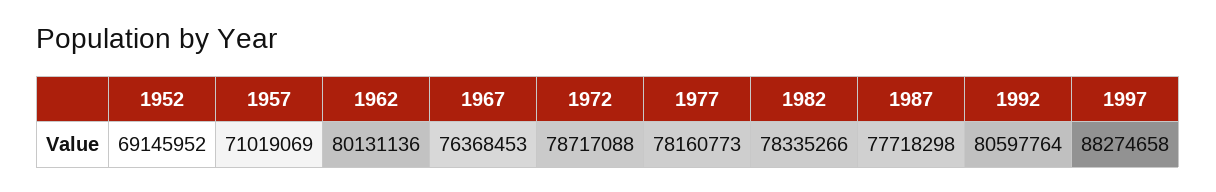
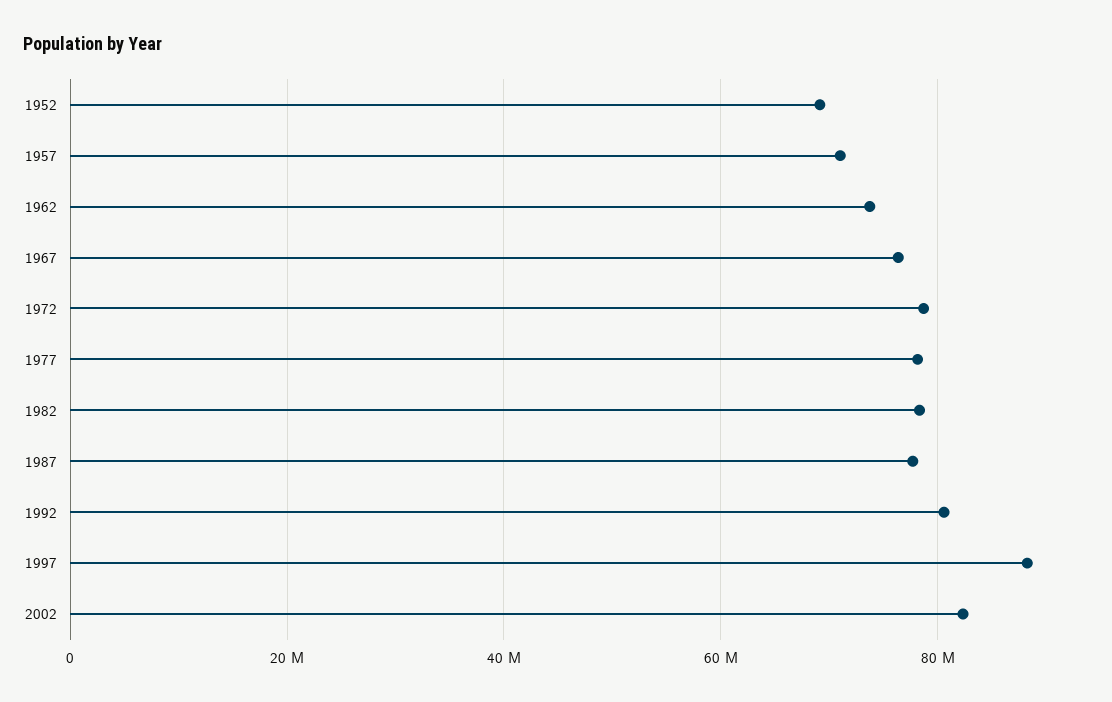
1962: 80131136 -> 74000000
2002: none -> 82000000

